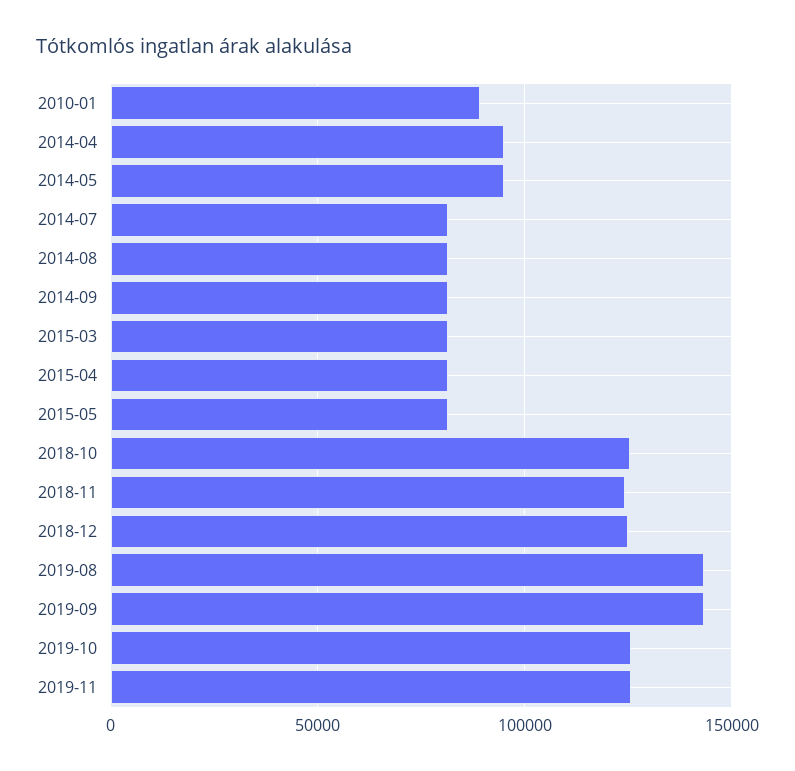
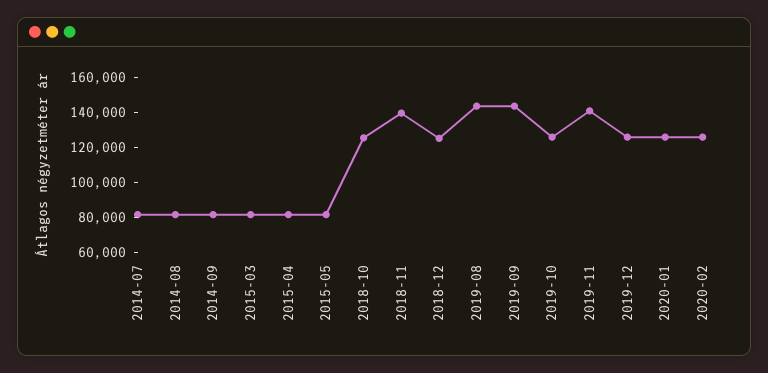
2010-01: 90000 -> none
2014-04: 95000 -> none
2014-05: 95000 -> none
2018-11: 125000 -> 140000
2019-11: 125000 -> 140000
2019-12: none -> 125000
2020-01: none -> 125000
2020-02: none -> 125000

